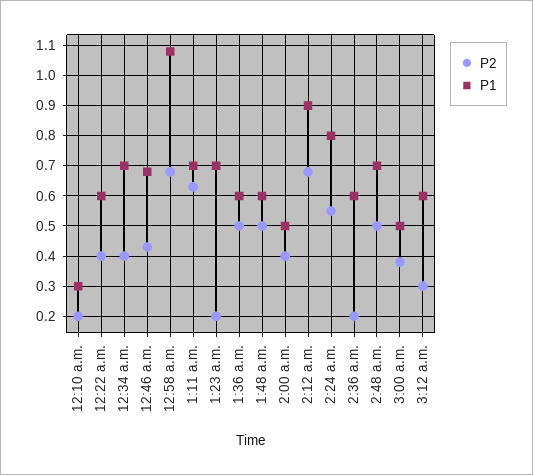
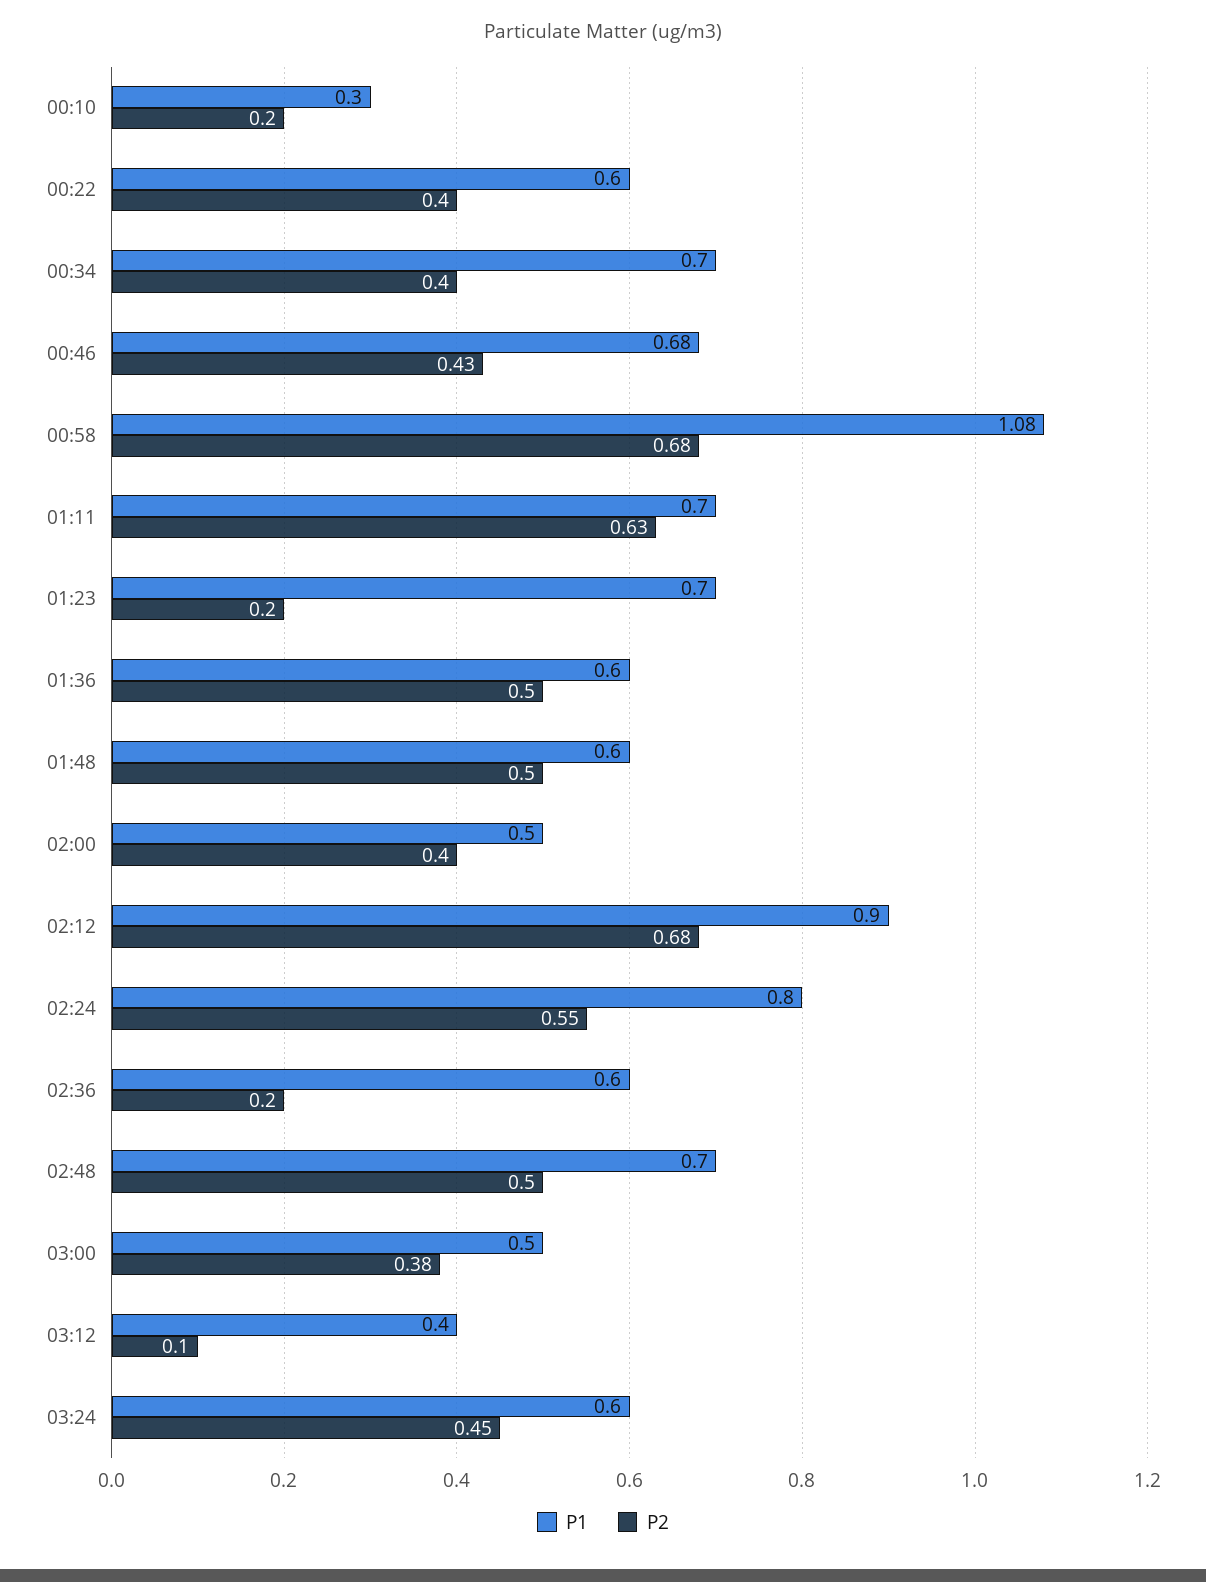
P2, 3:12 a.m.: 0.3 -> 0.1
P1, 3:12 a.m.: 0.6 -> 0.4
P1, 03:24: none -> 0.6
P2, 03:24: none -> 0.45

